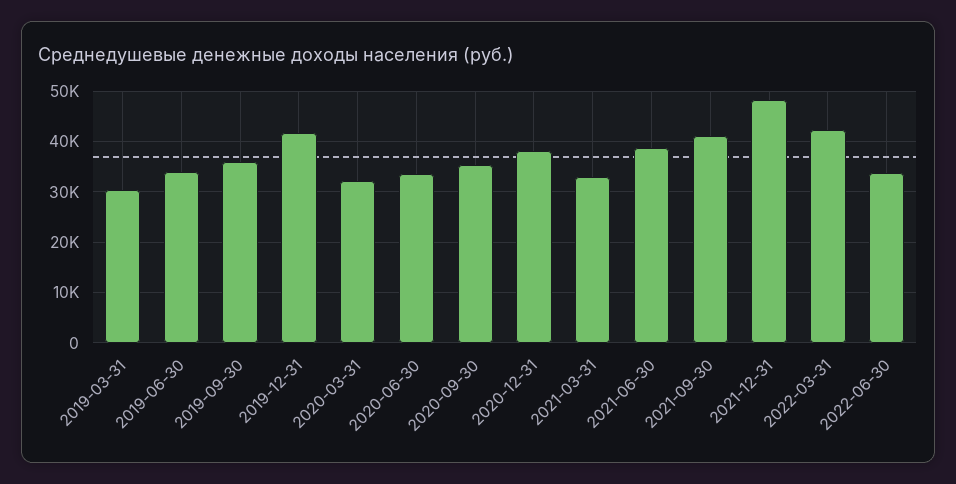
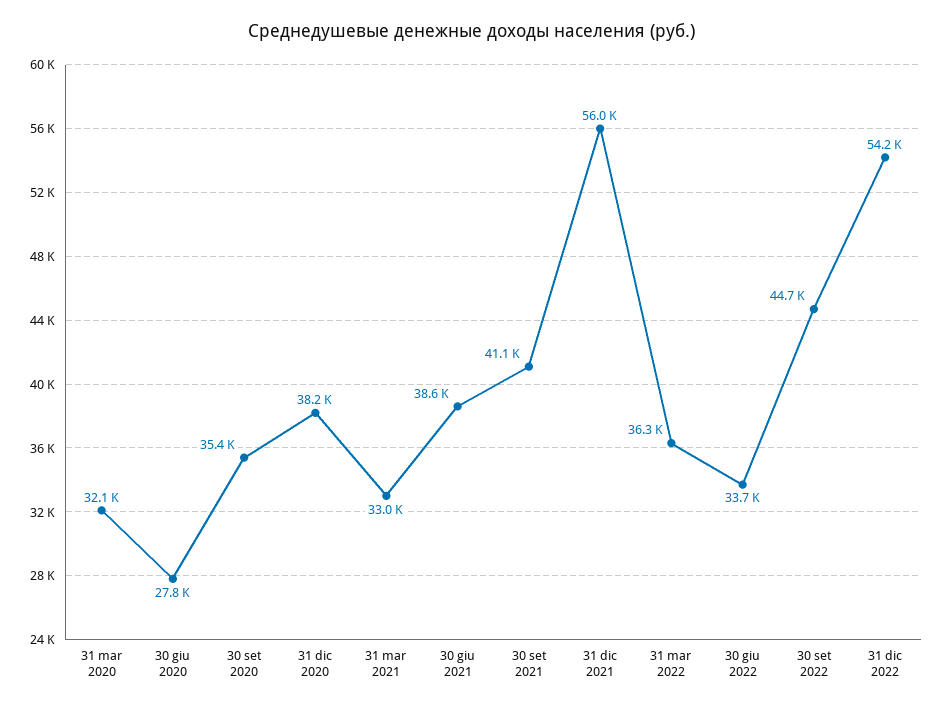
2019-03-31: 30000 -> none
2019-06-30: 34000 -> none
2019-09-30: 36000 -> none
2019-12-31: 42000 -> none
2020-06-30: 34000 -> 27800
2021-12-31: 48000 -> 56000
2022-03-31: 42000 -> 36300
30 set 2022: none -> 44700
31 dic 2022: none -> 54200

